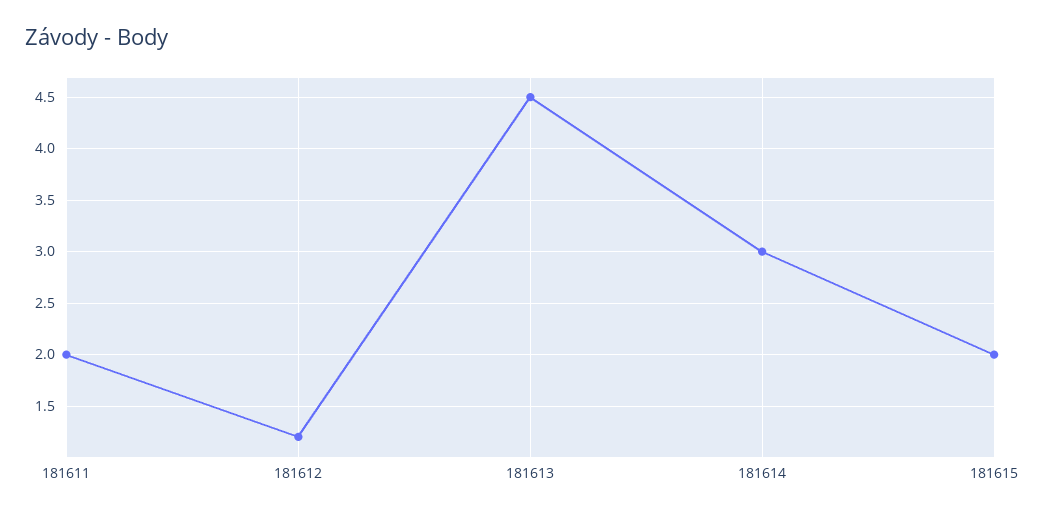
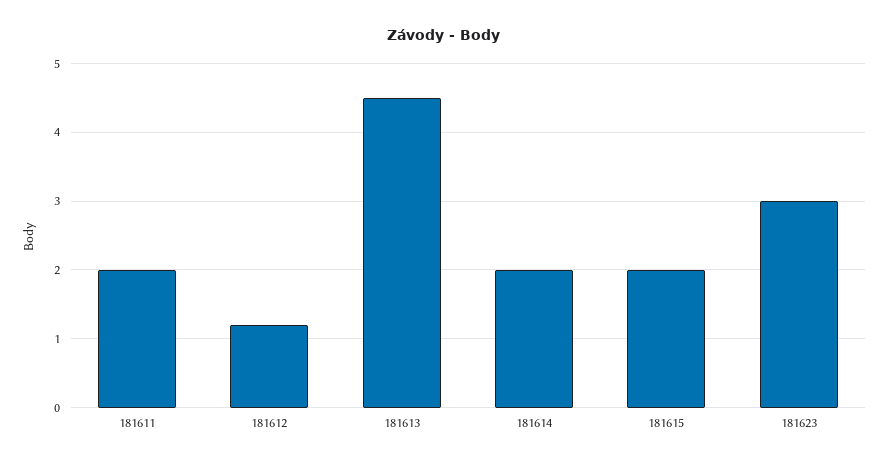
181614: 3 -> 2
181623: none -> 3

